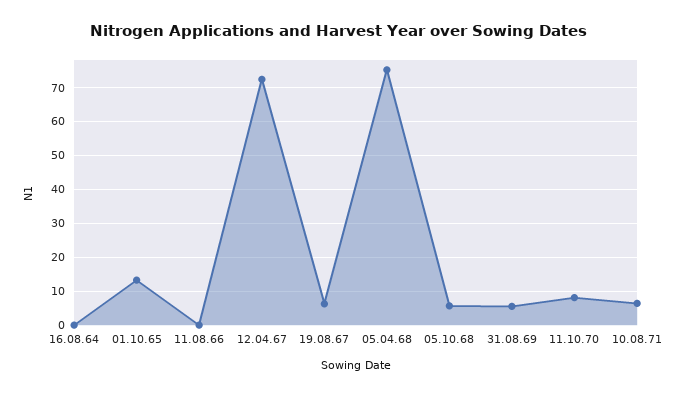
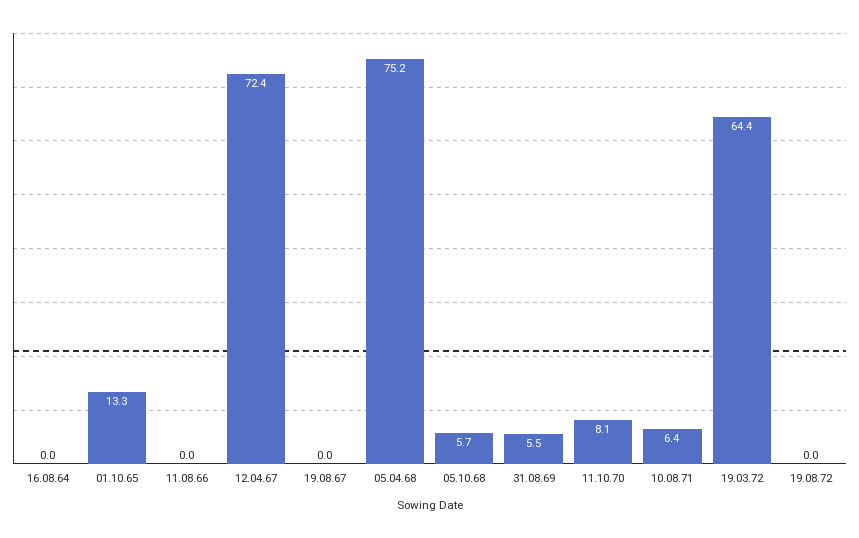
19.08.67: 6 -> 0
19.03.72: none -> 64.4
19.08.72: none -> 0

